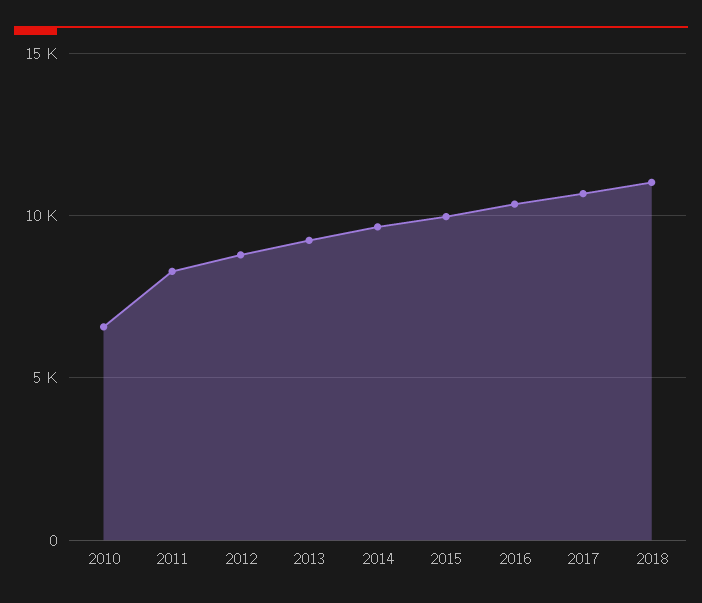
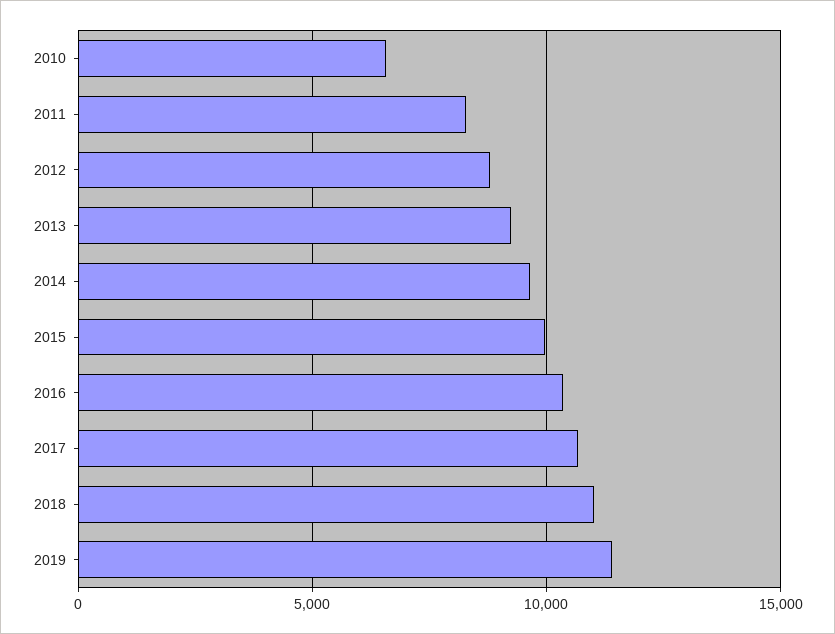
2019: none -> 11500

